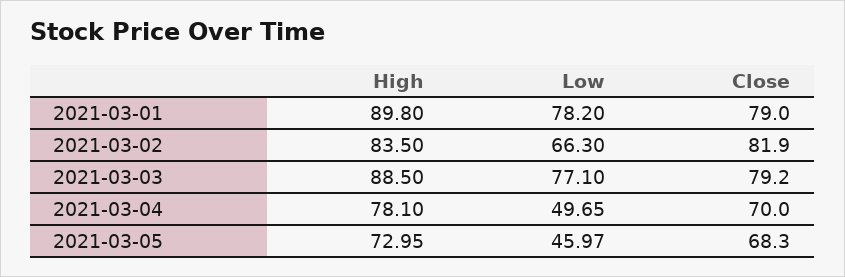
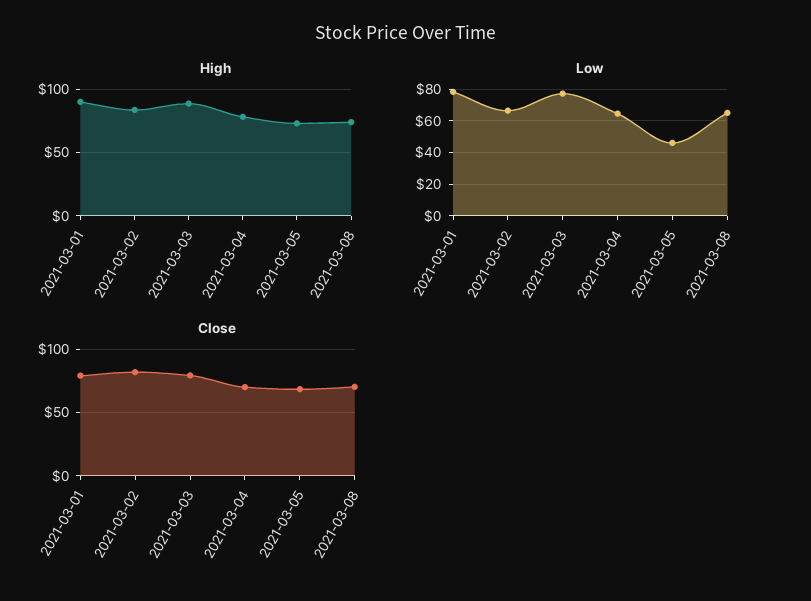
Low, 2021-03-04: 49.65 -> 65
High, 2021-03-08: none -> 75
Low, 2021-03-08: none -> 65
Close, 2021-03-08: none -> 70

